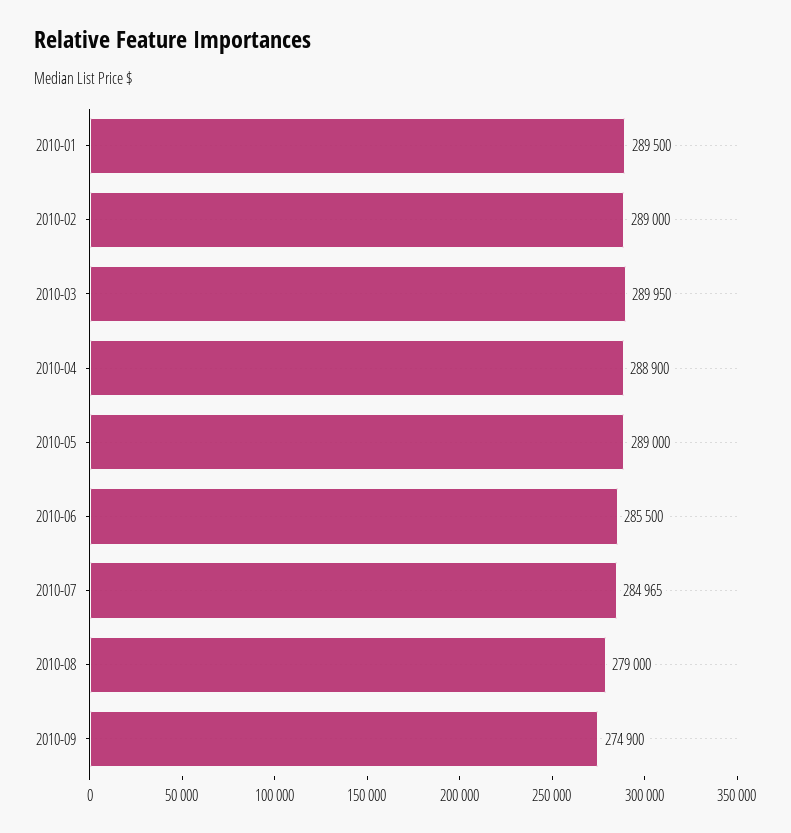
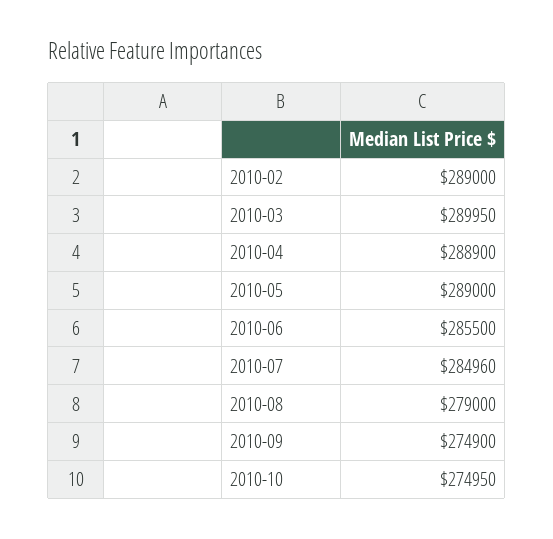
2010-01: 289500 -> none
2010-07: 284965 -> 284960
2010-10: none -> 274950

